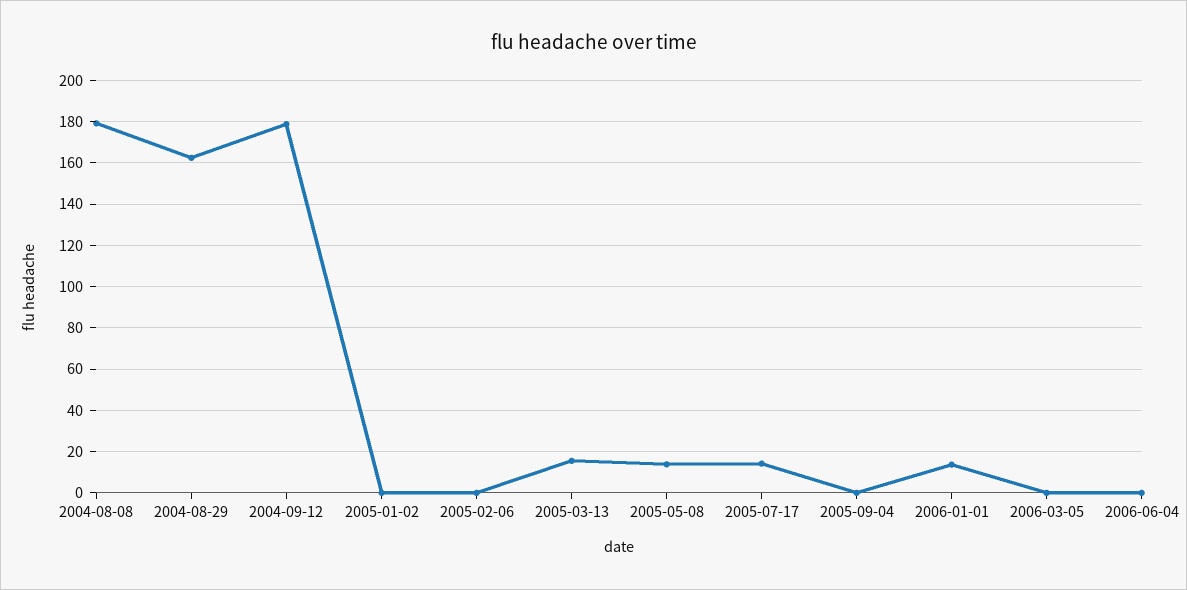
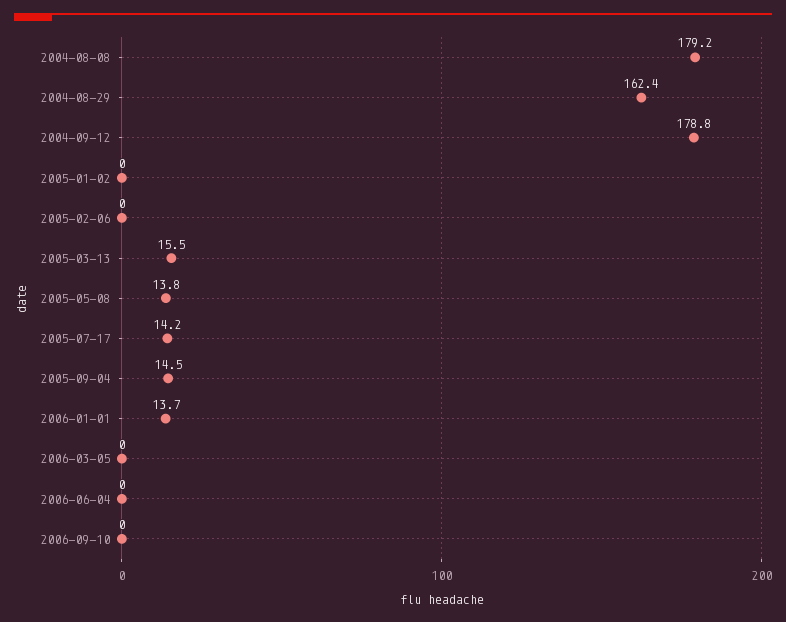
2005-09-04: 0 -> 14.5
2006-09-10: none -> 0

